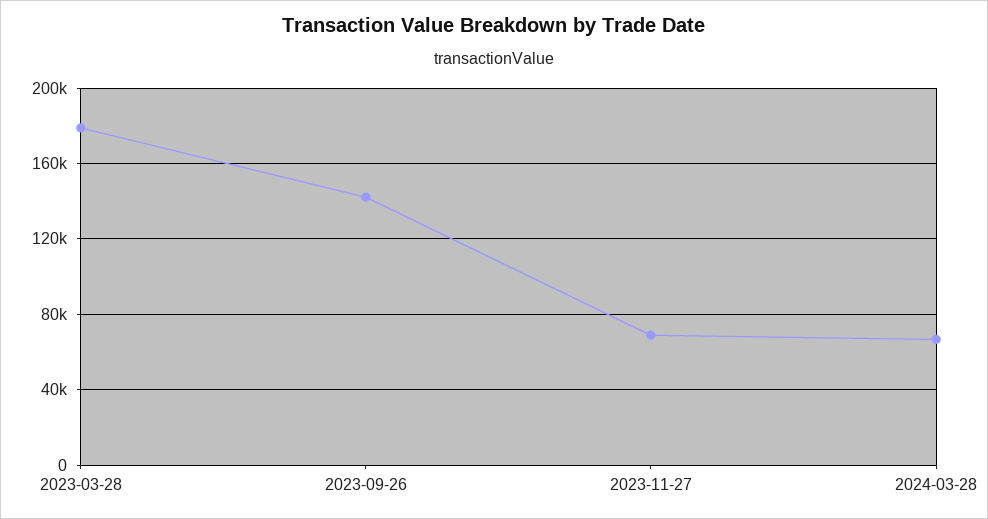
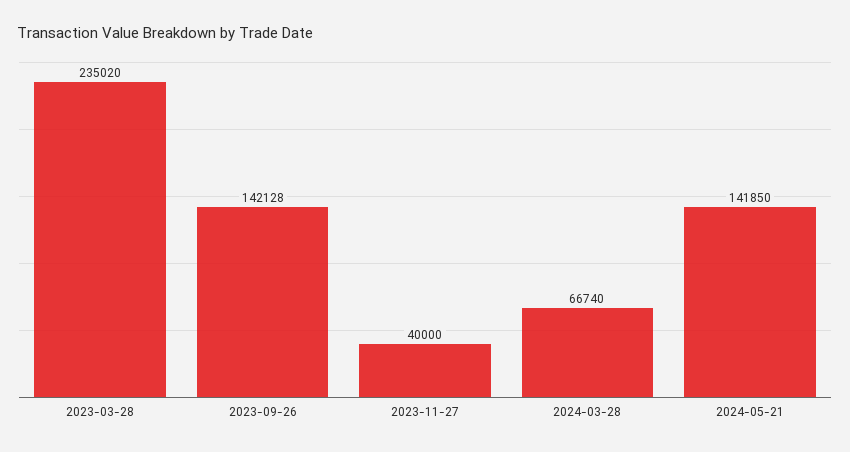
2023-03-28: 180000 -> 235020
2023-11-27: 70000 -> 40000
2024-05-21: none -> 141850

